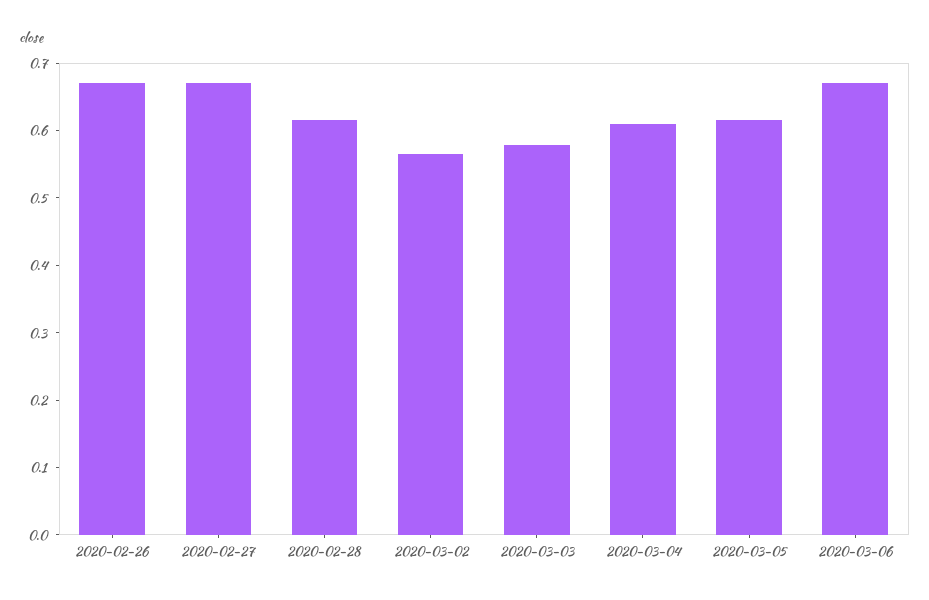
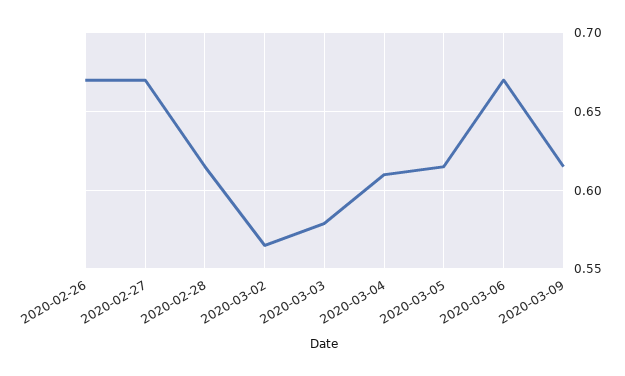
2020-03-09: none -> 0.615

